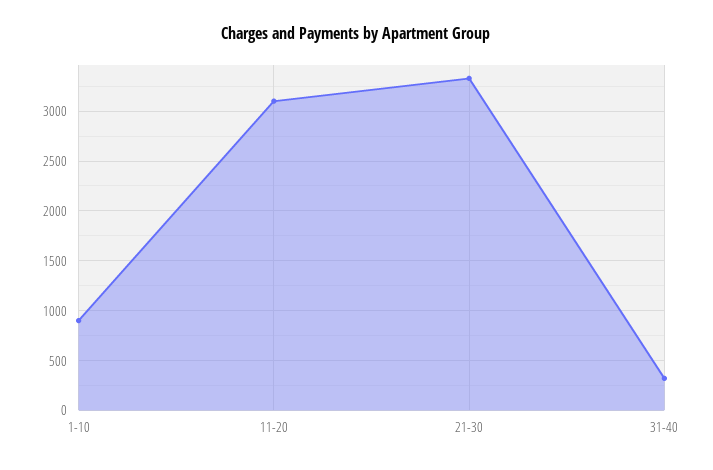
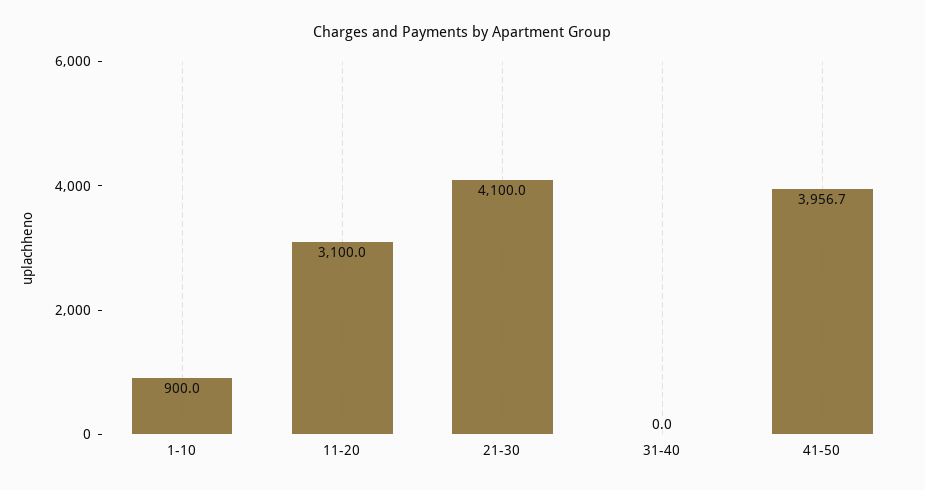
21-30: 3300 -> 4100
31-40: 300 -> 0
41-50: none -> 3956.7

